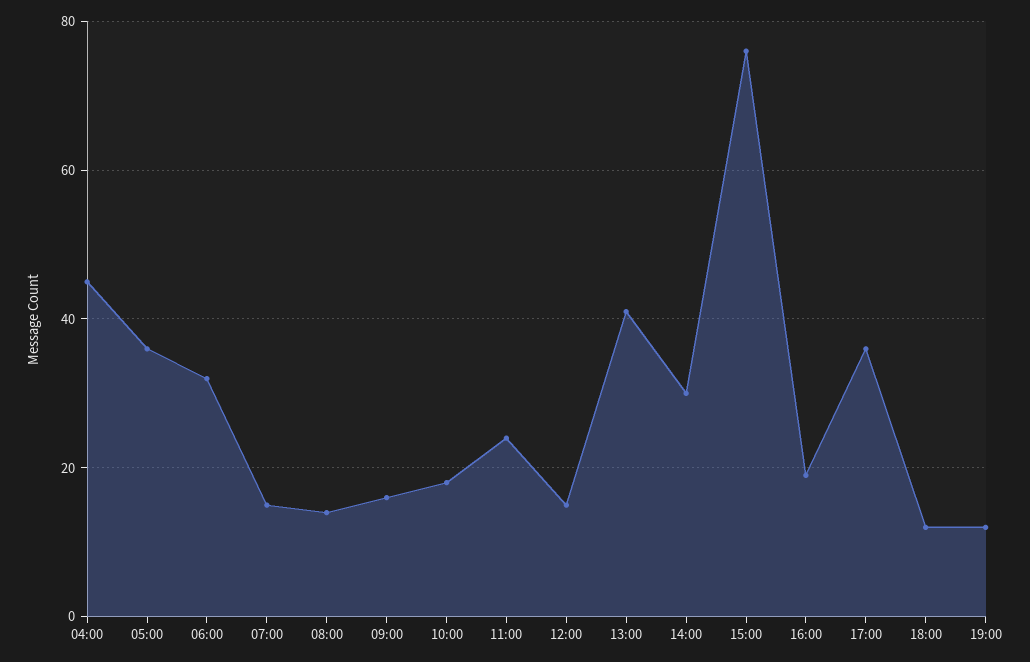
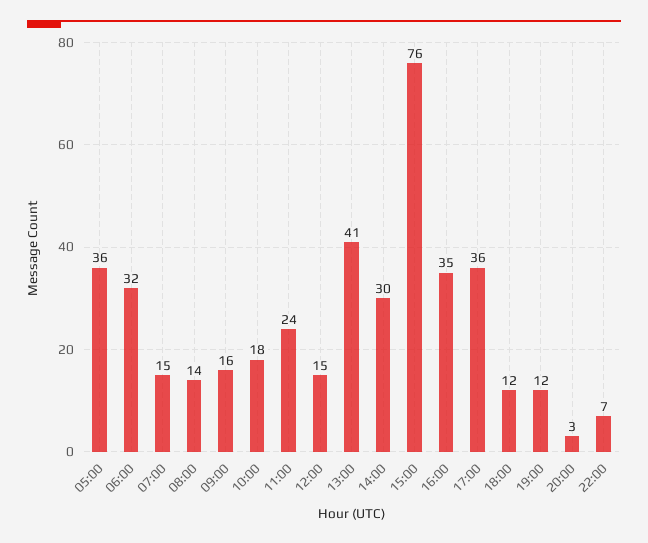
04:00: 45 -> none
16:00: 20 -> 35
20:00: none -> 3
22:00: none -> 7

